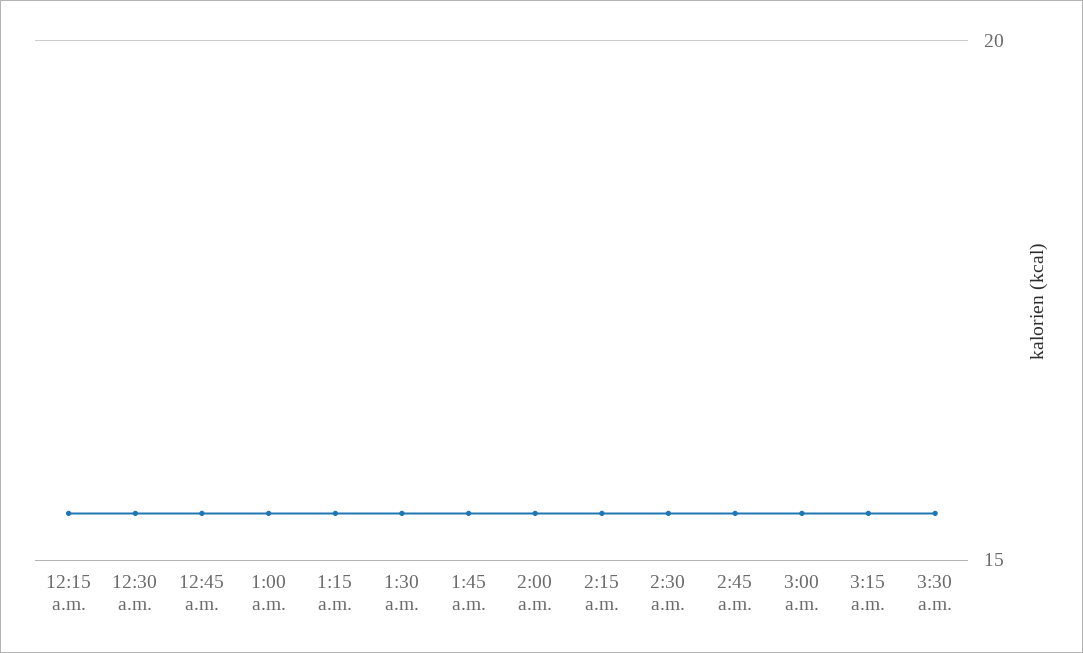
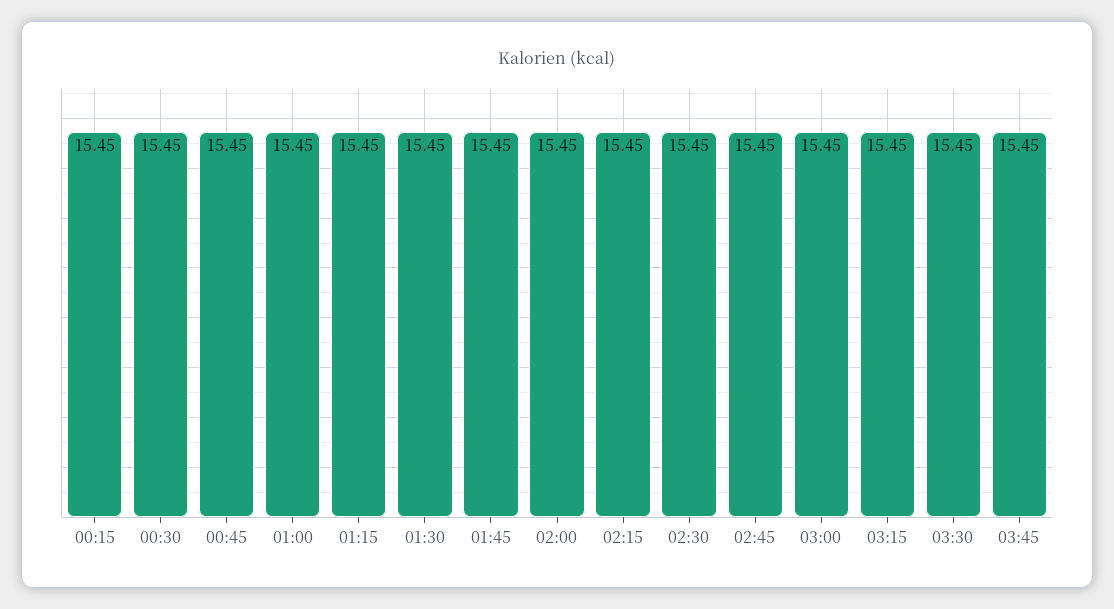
03:45: none -> 15.45

